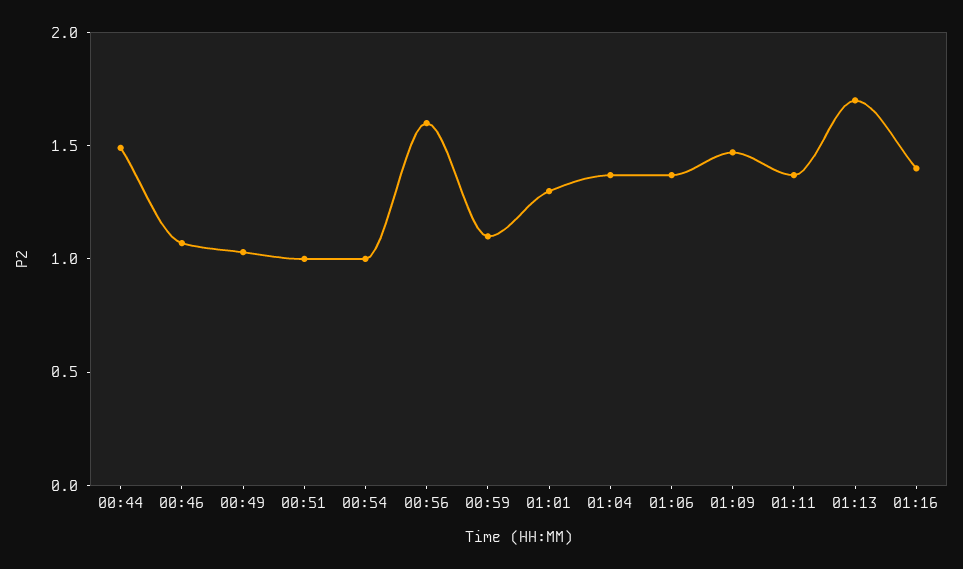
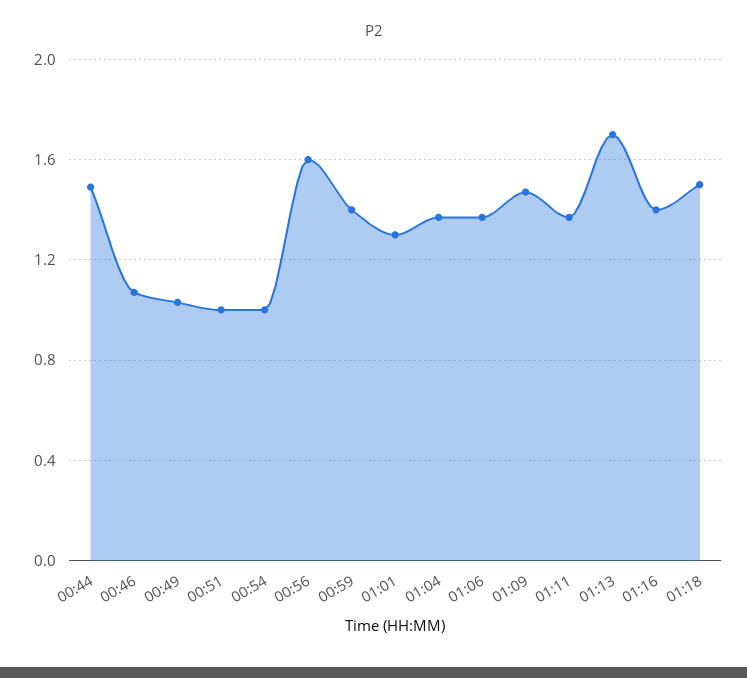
00:59: 1.1 -> 1.4
01:18: none -> 1.5

